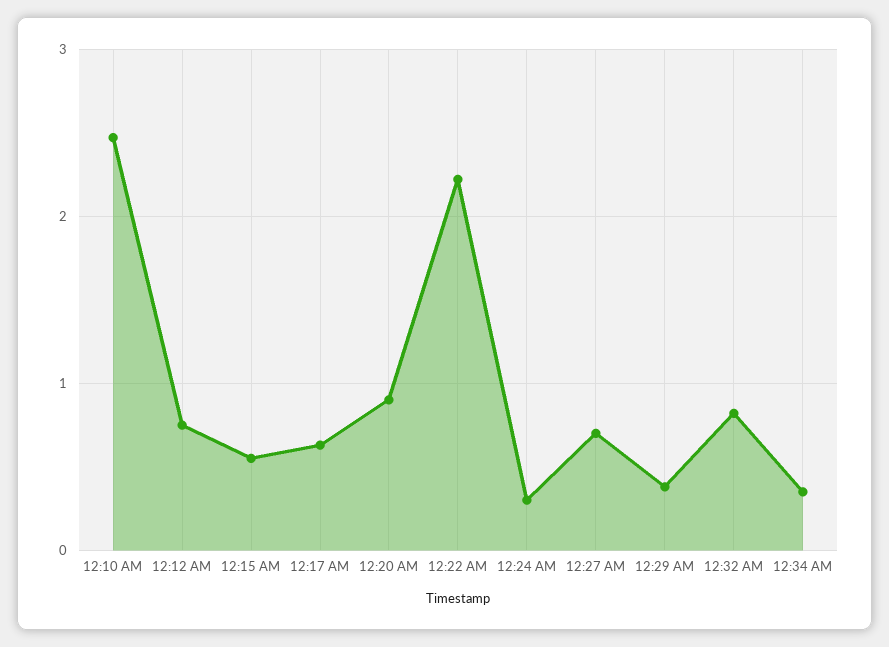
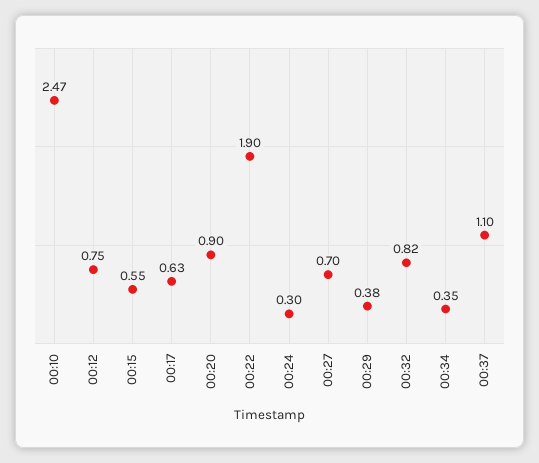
12:22 AM: 2.2 -> 1.9
00:37: none -> 1.1

